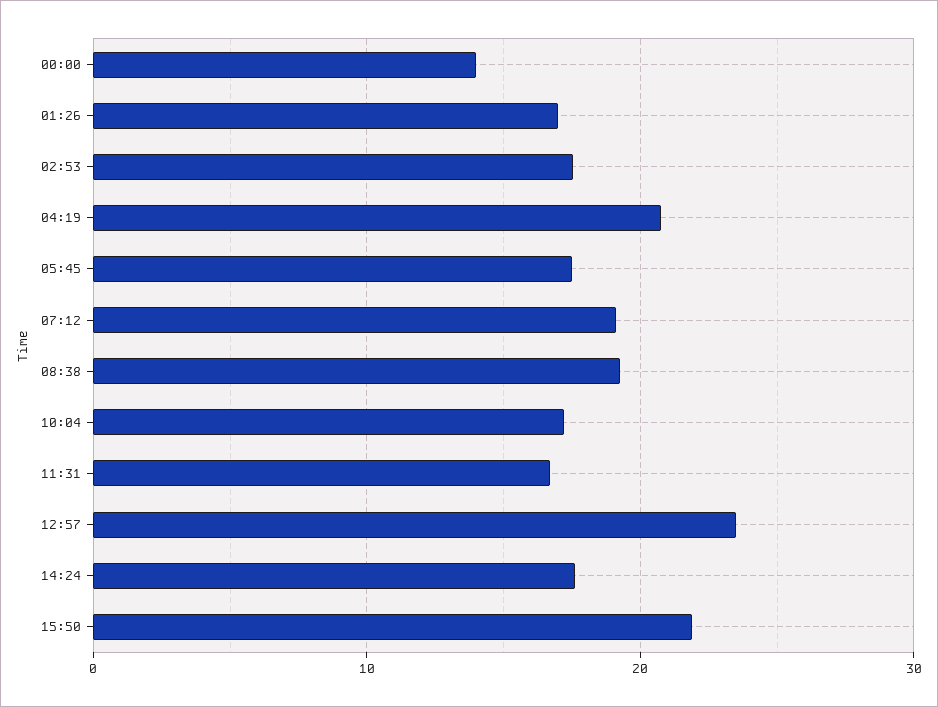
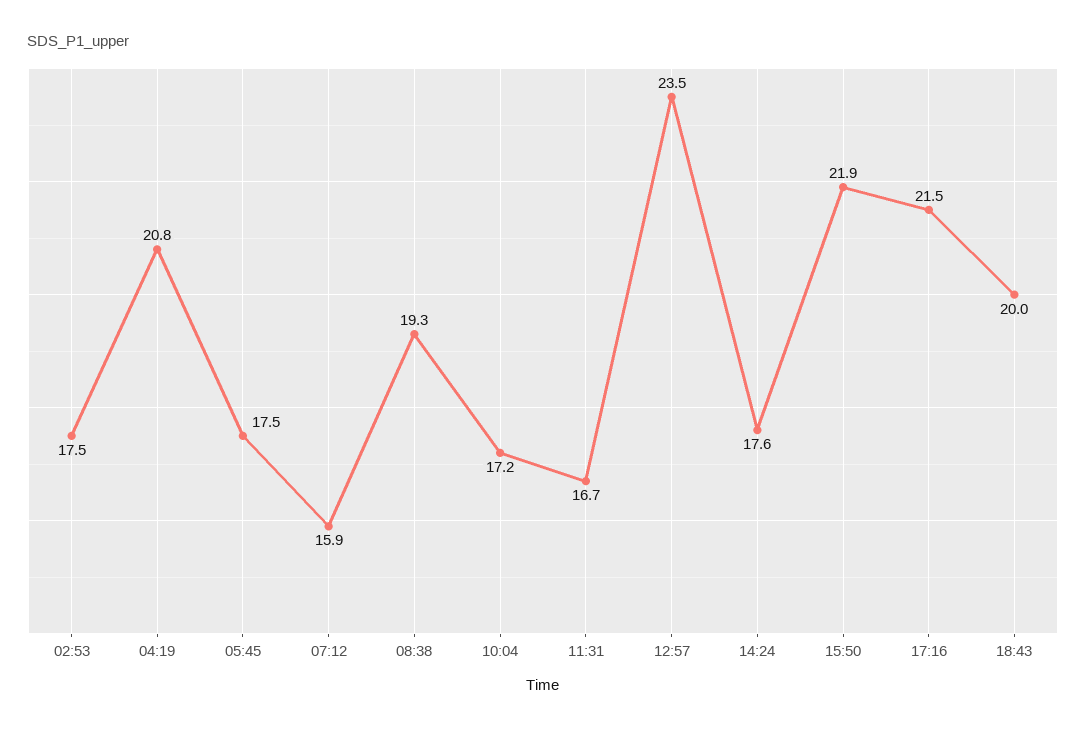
00:00: 14 -> none
01:26: 17 -> none
07:12: 19 -> 15.9
17:16: none -> 21.5
18:43: none -> 20

